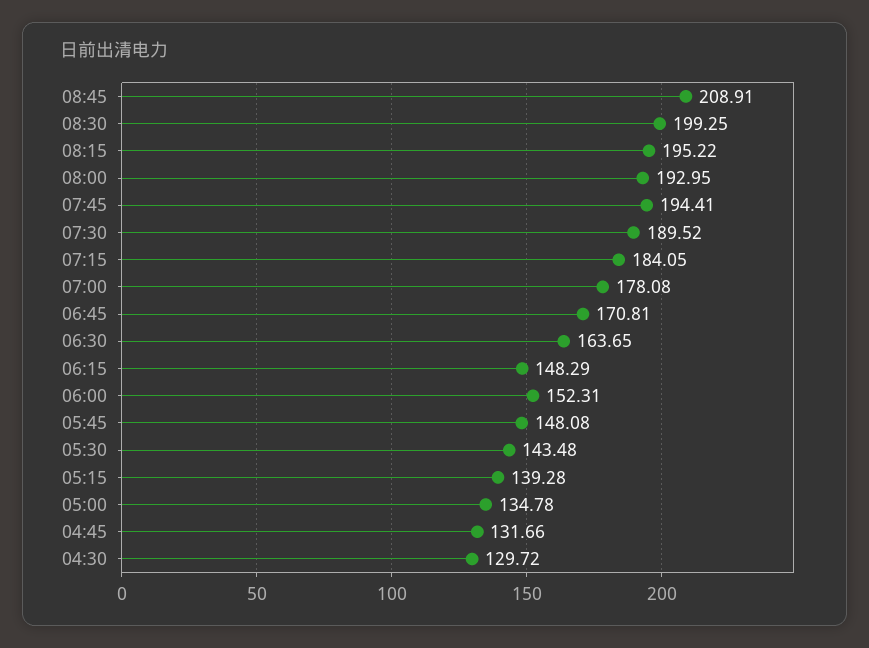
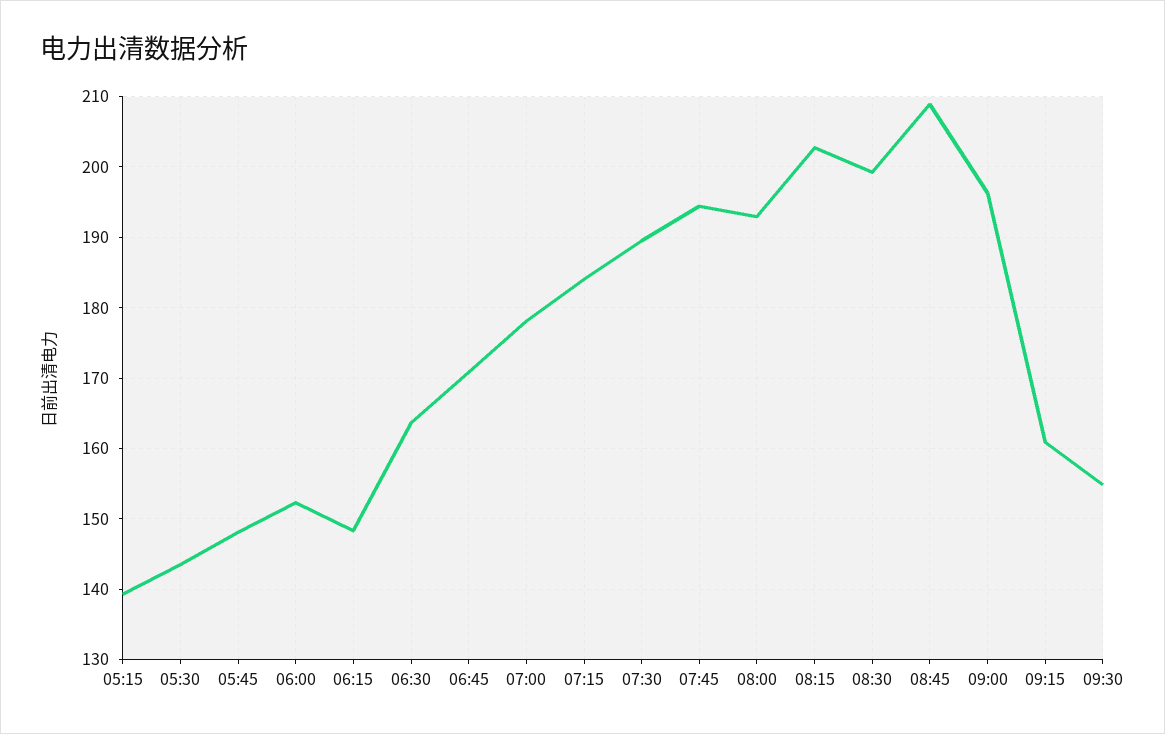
08:15: 195.22 -> 203
05:00: 134.78 -> none
04:45: 131.66 -> none
04:30: 129.72 -> none
09:00: none -> 196
09:15: none -> 161
09:30: none -> 155

